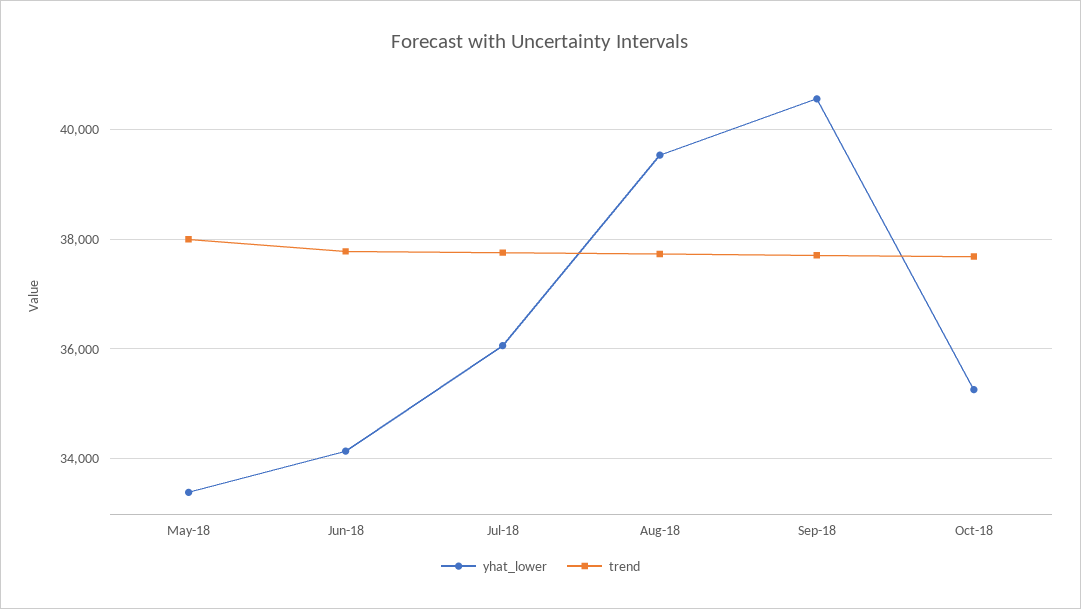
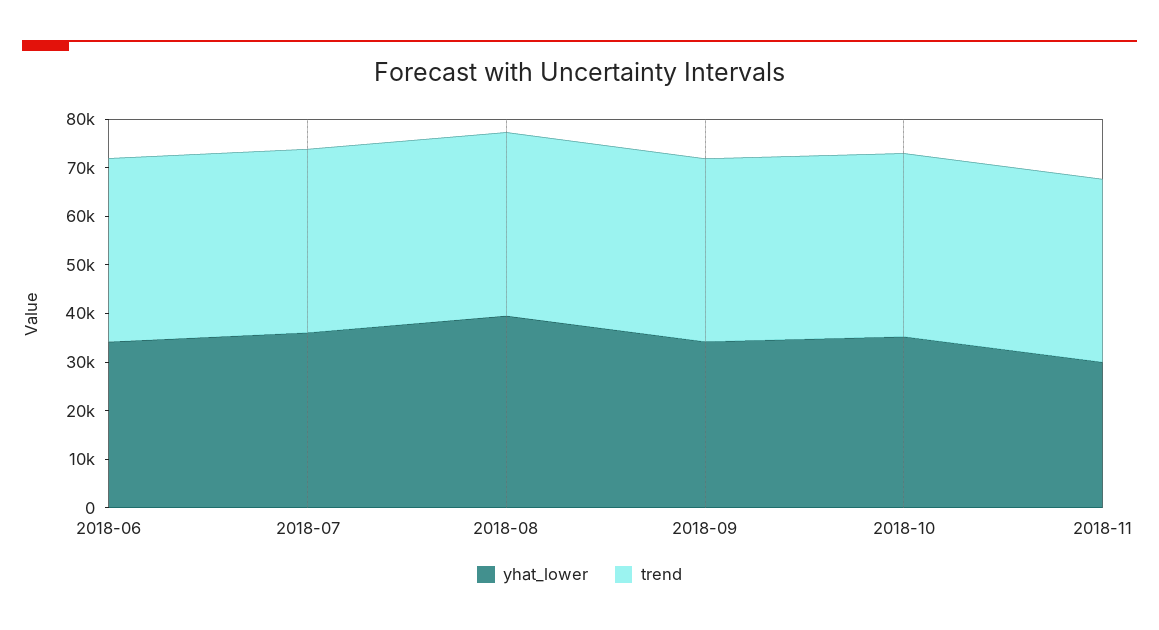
yhat_lower, May-18: 33400 -> none
trend, May-18: 38000 -> none
yhat_lower, Sep-18: 40600 -> 34000
yhat_lower, 2018-11: none -> 30000
trend, 2018-11: none -> 38000

